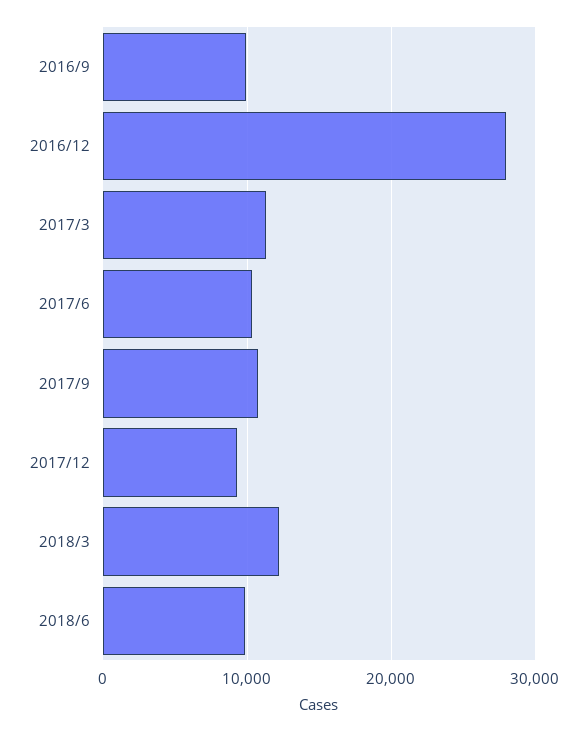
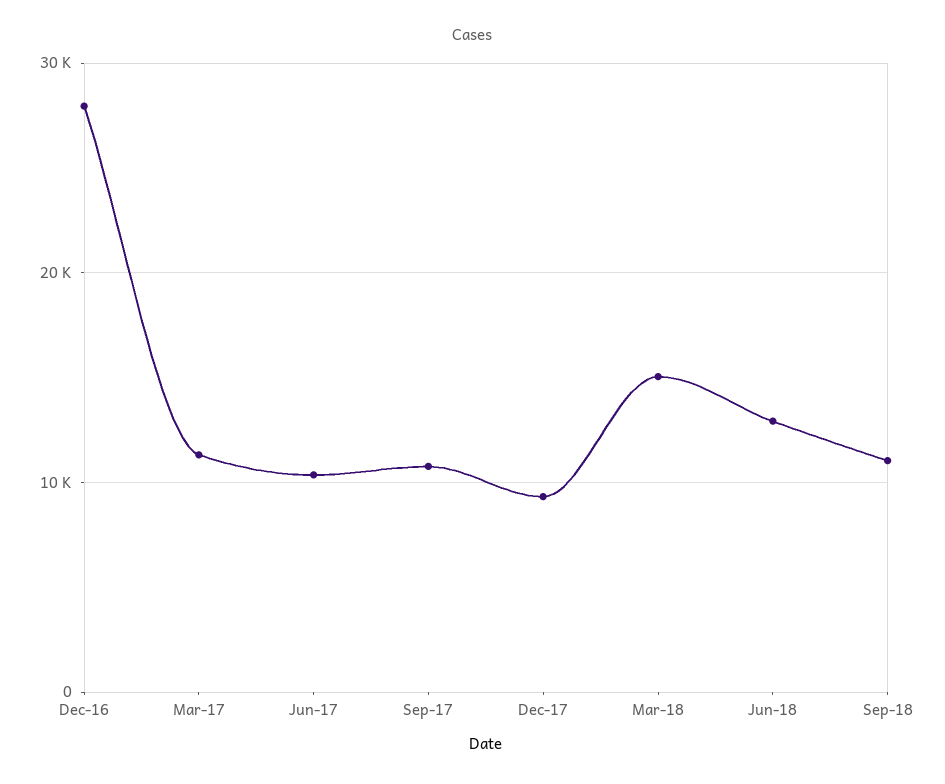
2016/9: 10000 -> none
2018/3: 12000 -> 15000
2018/6: 10000 -> 13000
Sep-18: none -> 11000

